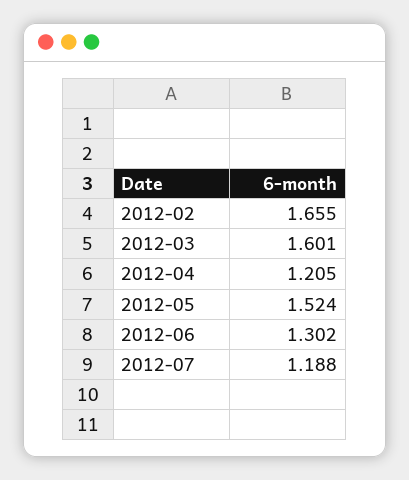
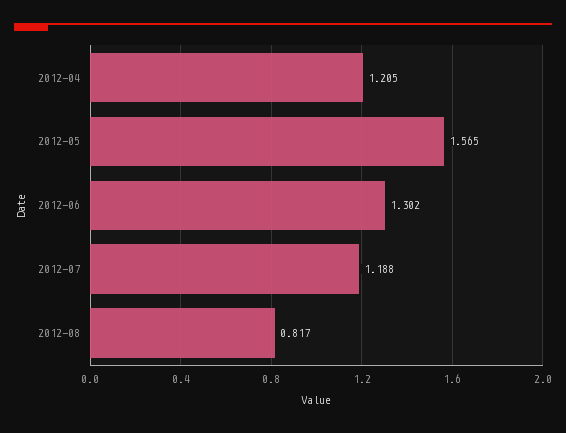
2012-02: 1.655 -> none
2012-03: 1.601 -> none
2012-05: 1.524 -> 1.565
2012-08: none -> 0.817

